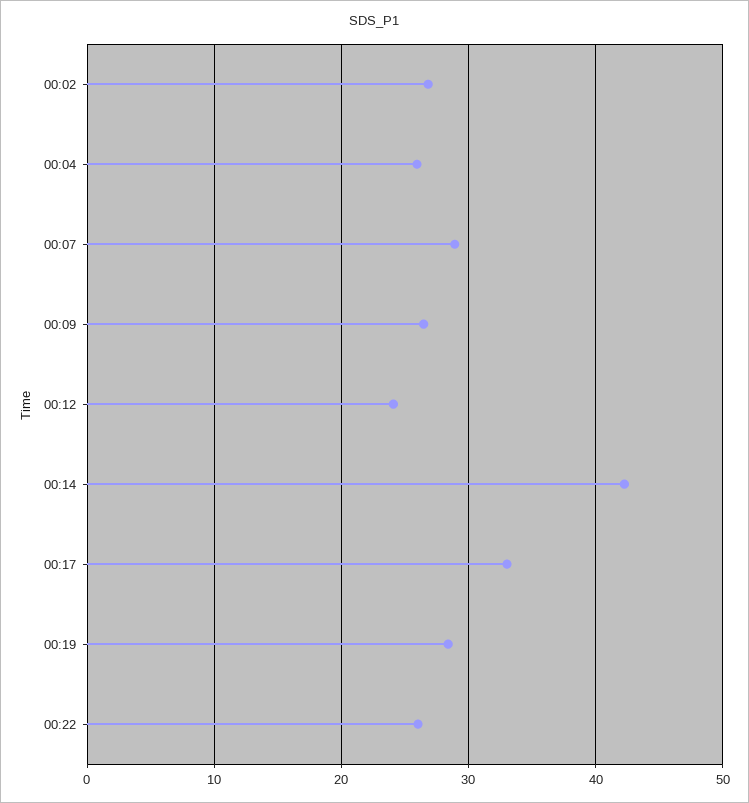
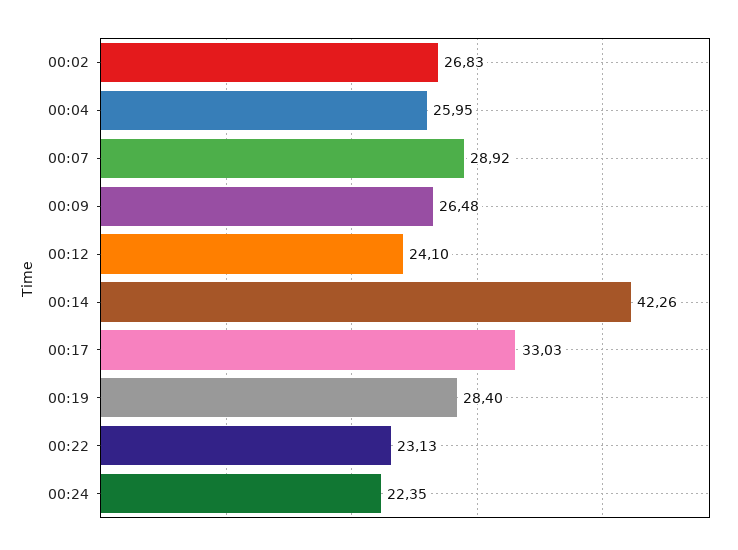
00:22: 26 -> 23.13
00:24: none -> 22.35

